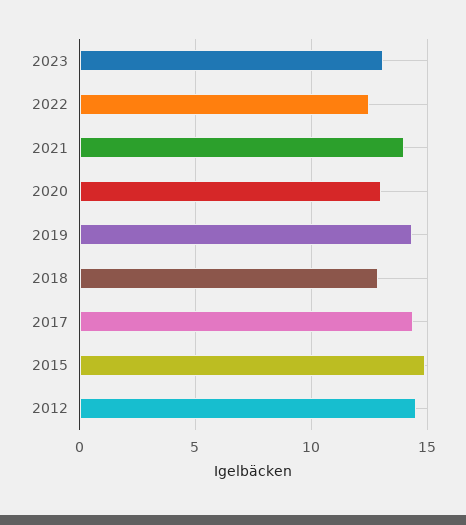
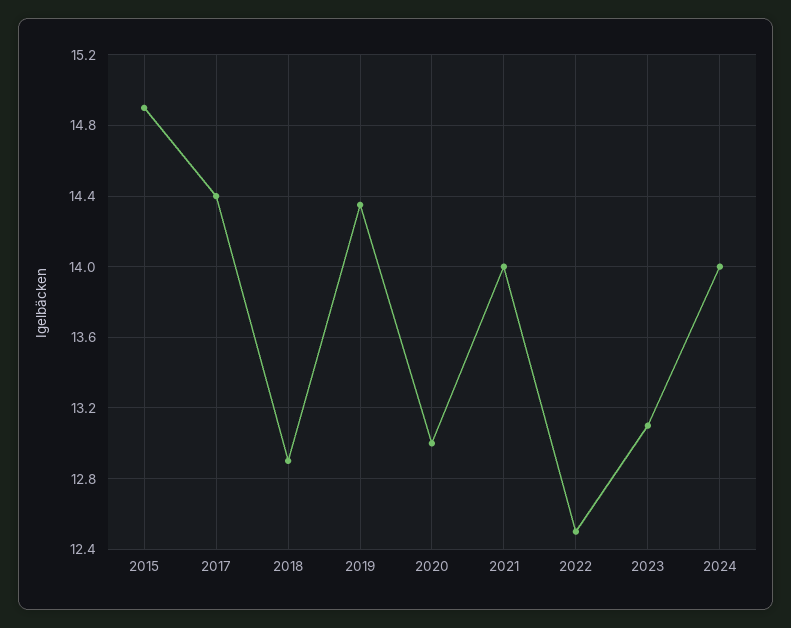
2012: 14.5 -> none
2024: none -> 14

